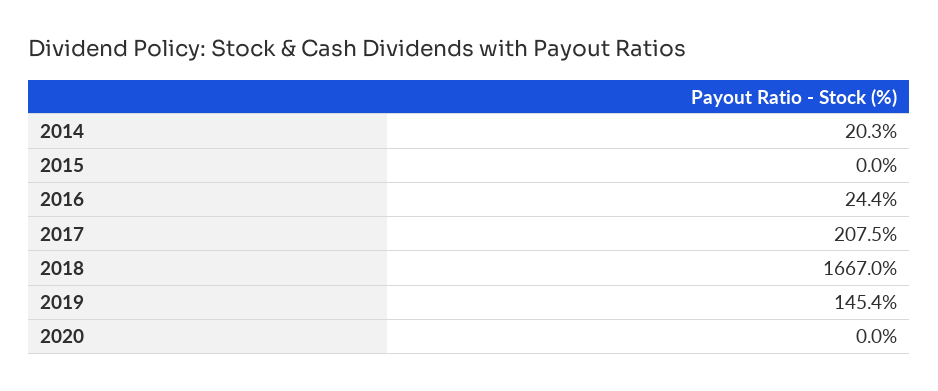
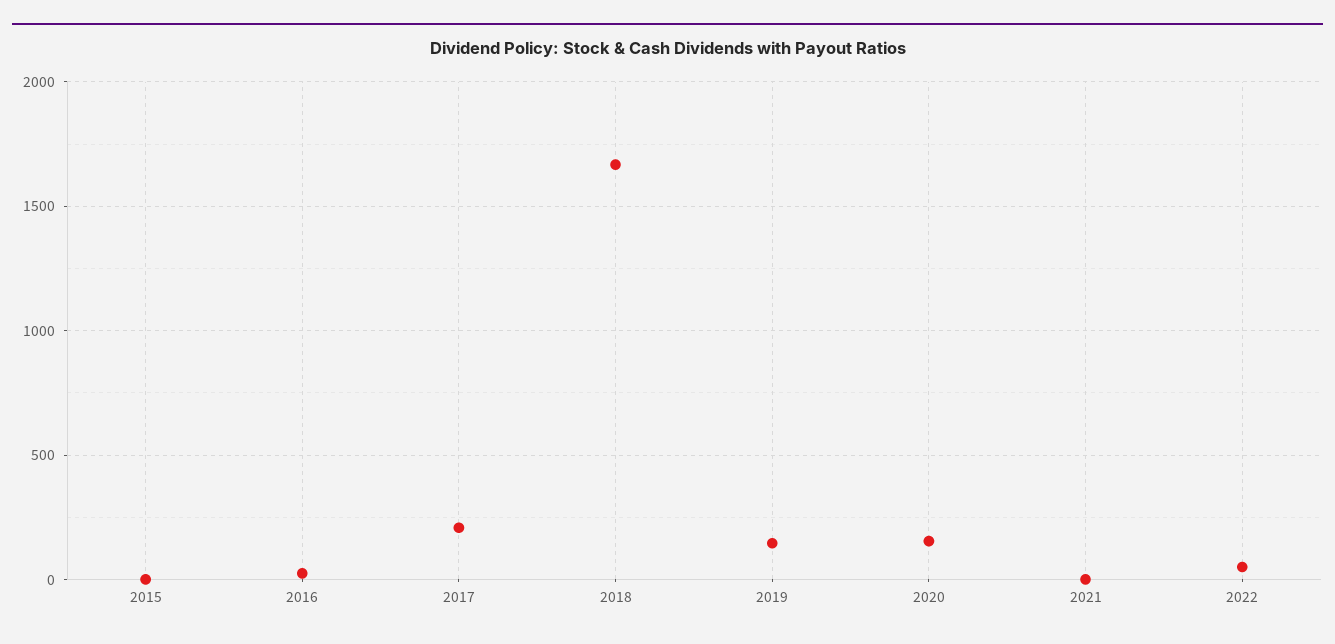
2014: 20.3 -> none
2020: 0 -> 150
2021: none -> 0
2022: none -> 50

